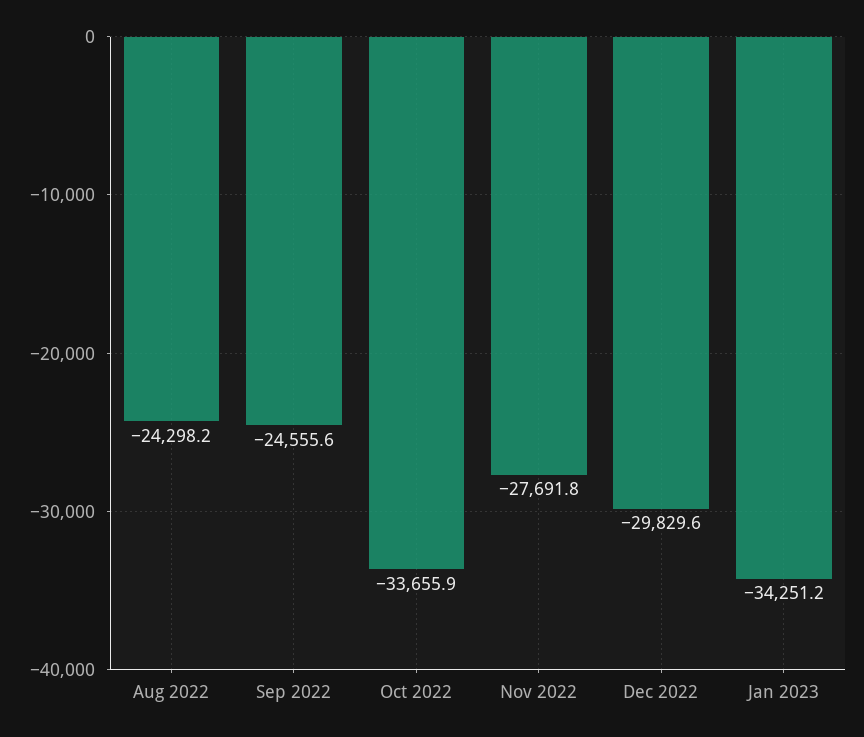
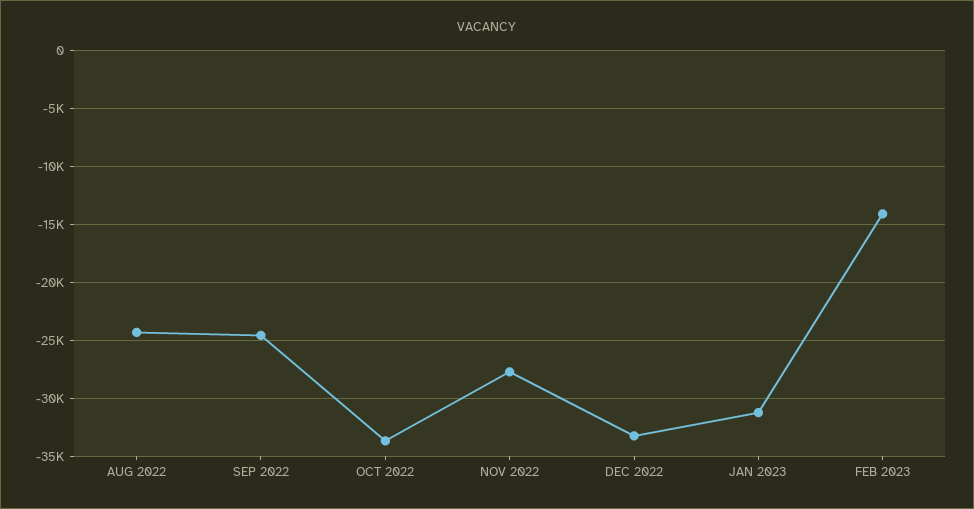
Dec 2022: -29829.6 -> -33000
Jan 2023: -34251.2 -> -31000
FEB 2023: none -> -14000

